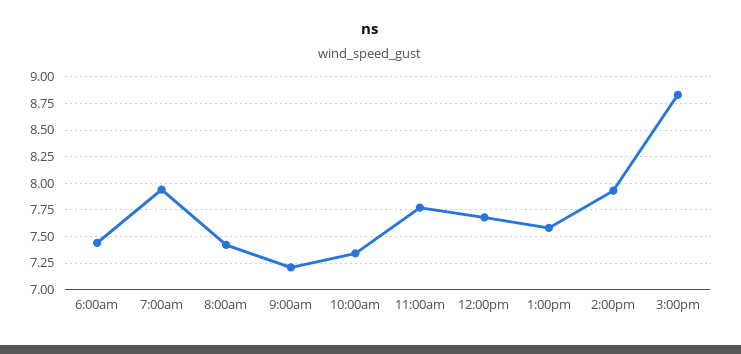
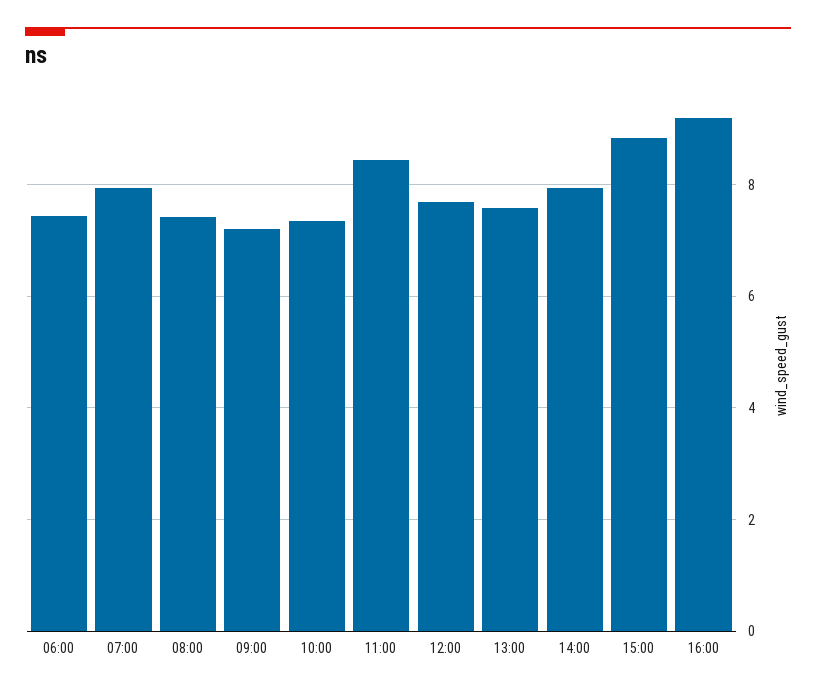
11:00am: 7.75 -> 8.4
16:00: none -> 9.2

